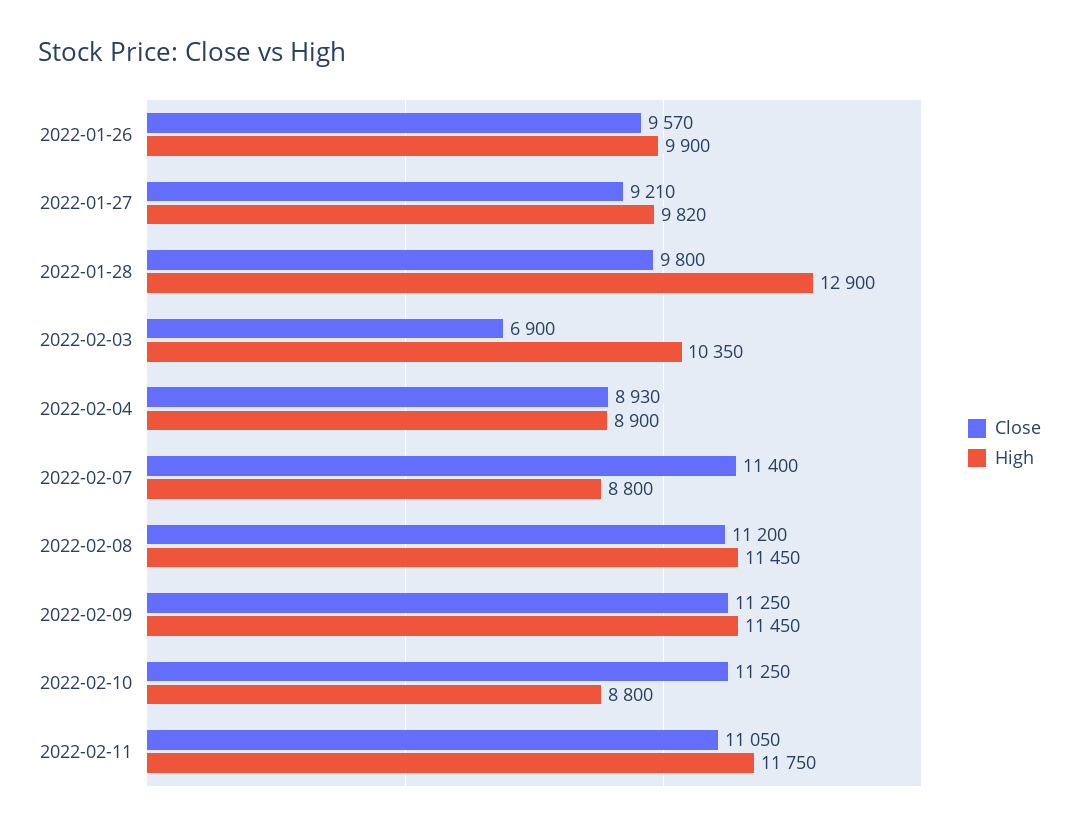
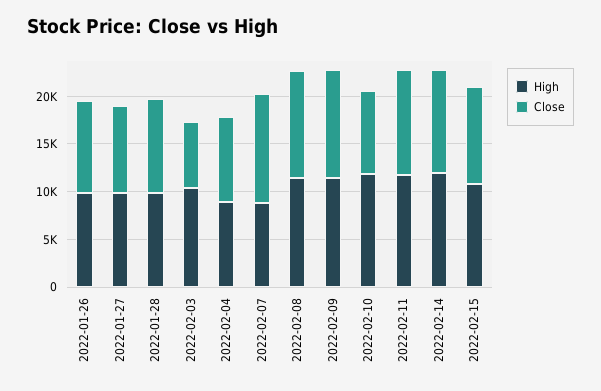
High, 2022-01-28: 12900 -> 10000
Close, 2022-02-10: 11250 -> 9000
High, 2022-02-10: 8800 -> 12000
High, 2022-02-14: none -> 12000
Close, 2022-02-14: none -> 11000
High, 2022-02-15: none -> 11000
Close, 2022-02-15: none -> 10000

